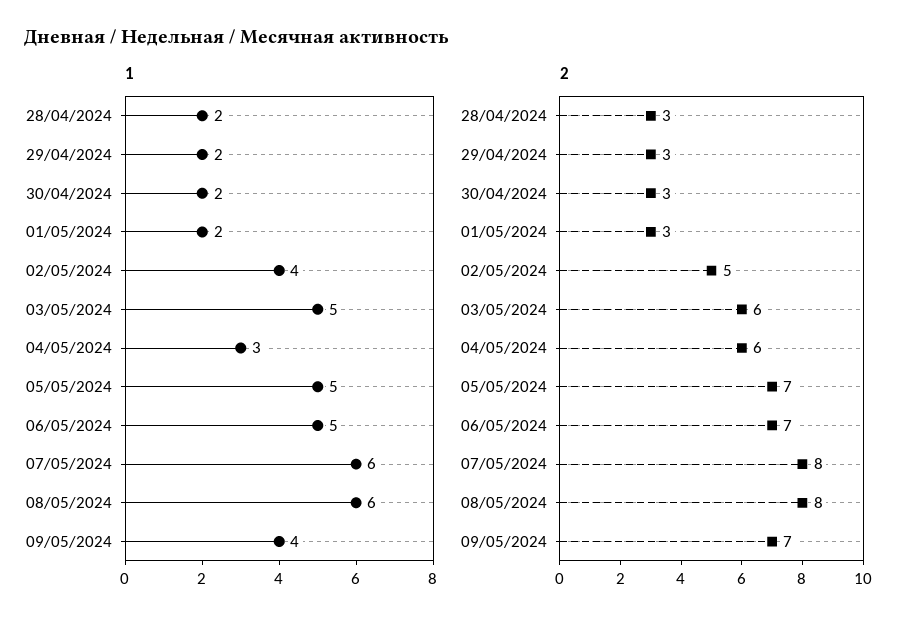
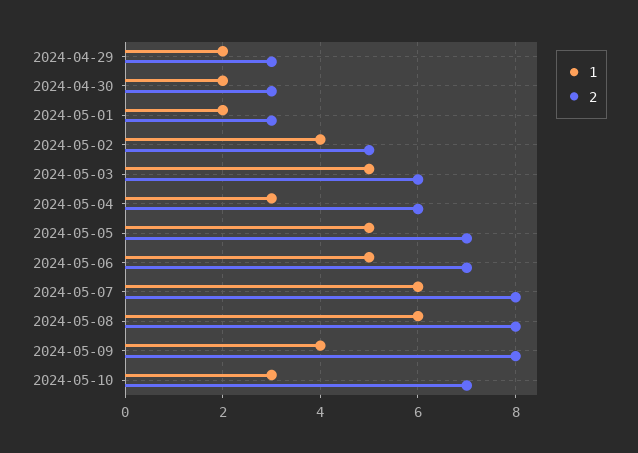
1, 28/04/2024: 2 -> none
2, 28/04/2024: 3 -> none
2, 09/05/2024: 7 -> 8
1, 2024-05-10: none -> 3
2, 2024-05-10: none -> 7

